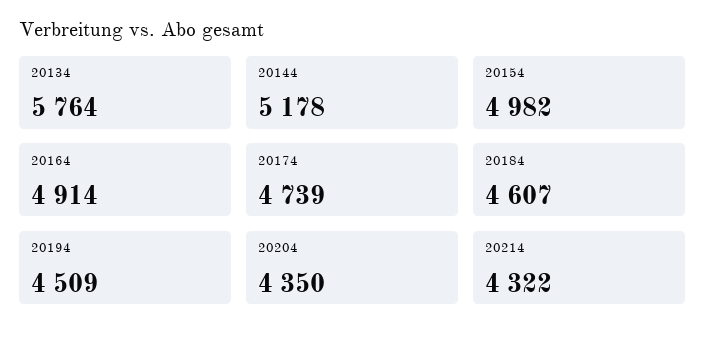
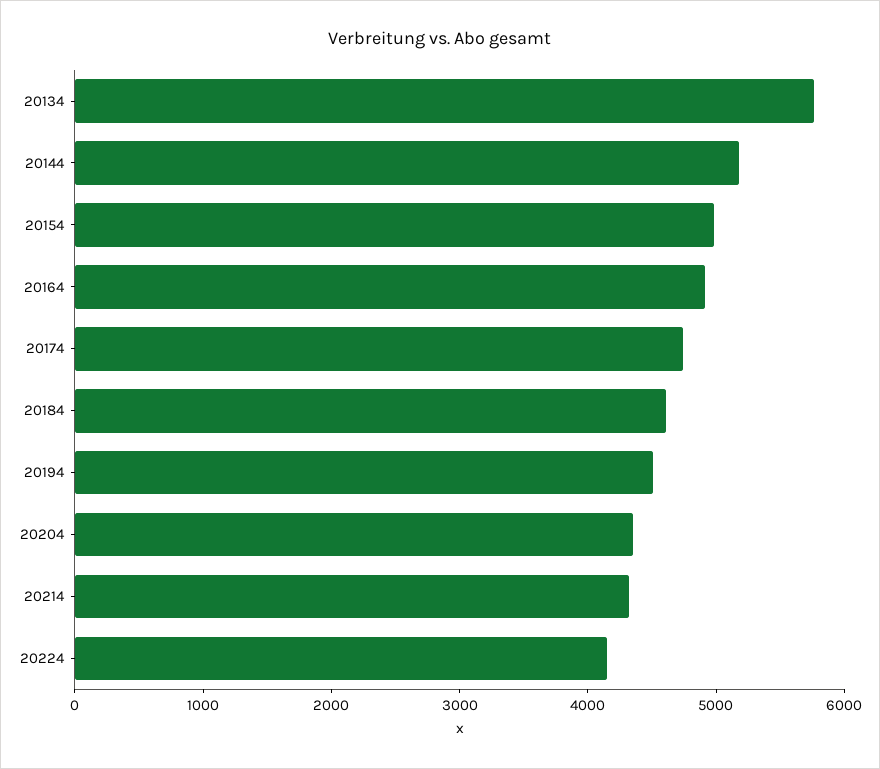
20224: none -> 4200

